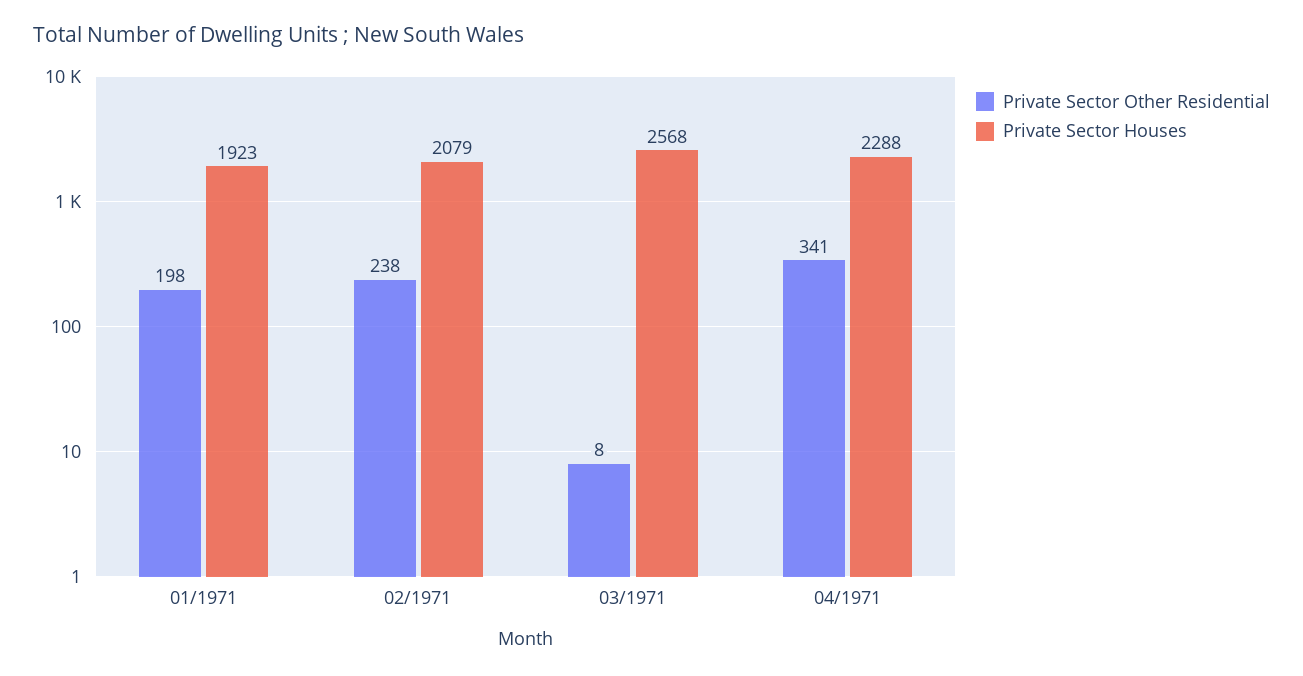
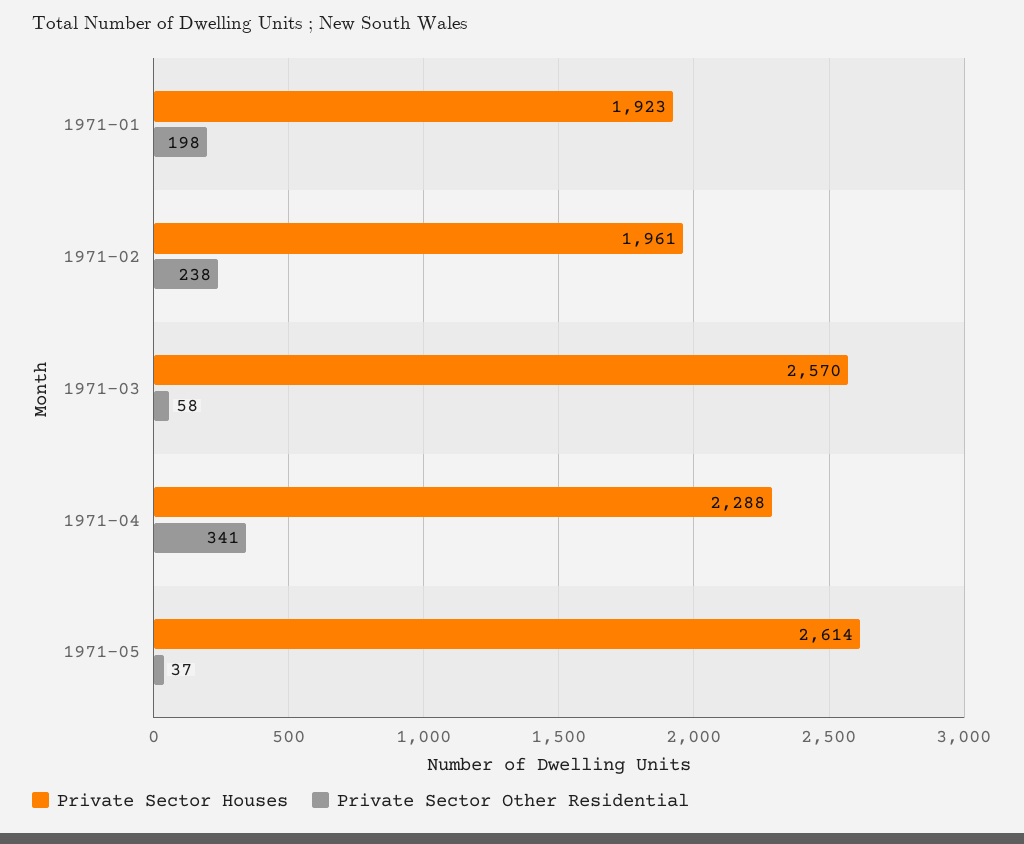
Private Sector Houses, 02/1971: 2079 -> 1961
Private Sector Other Residential, 03/1971: 8 -> 58
Private Sector Houses, 03/1971: 2568 -> 2570
Private Sector Houses, 1971-05: none -> 2614
Private Sector Other Residential, 1971-05: none -> 37

